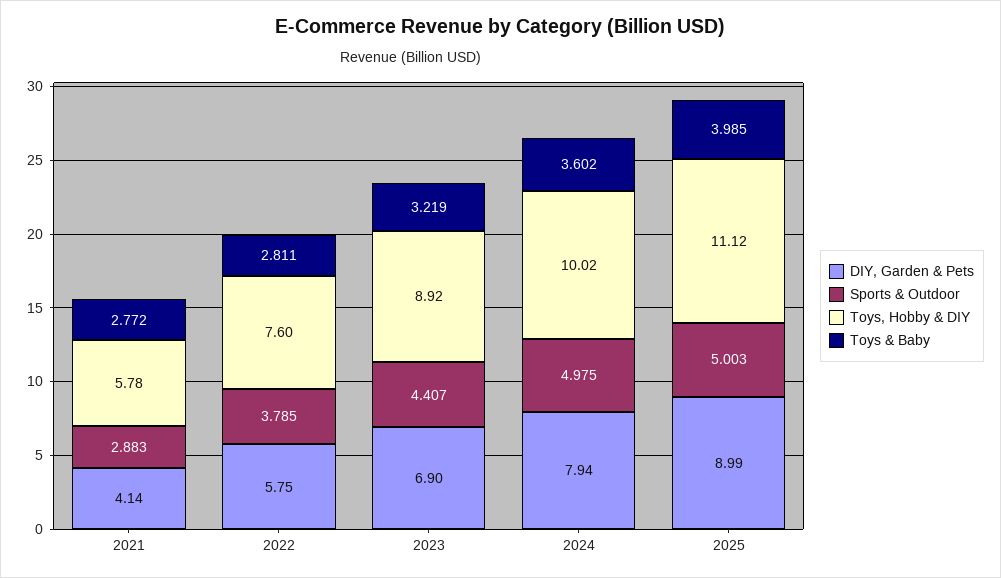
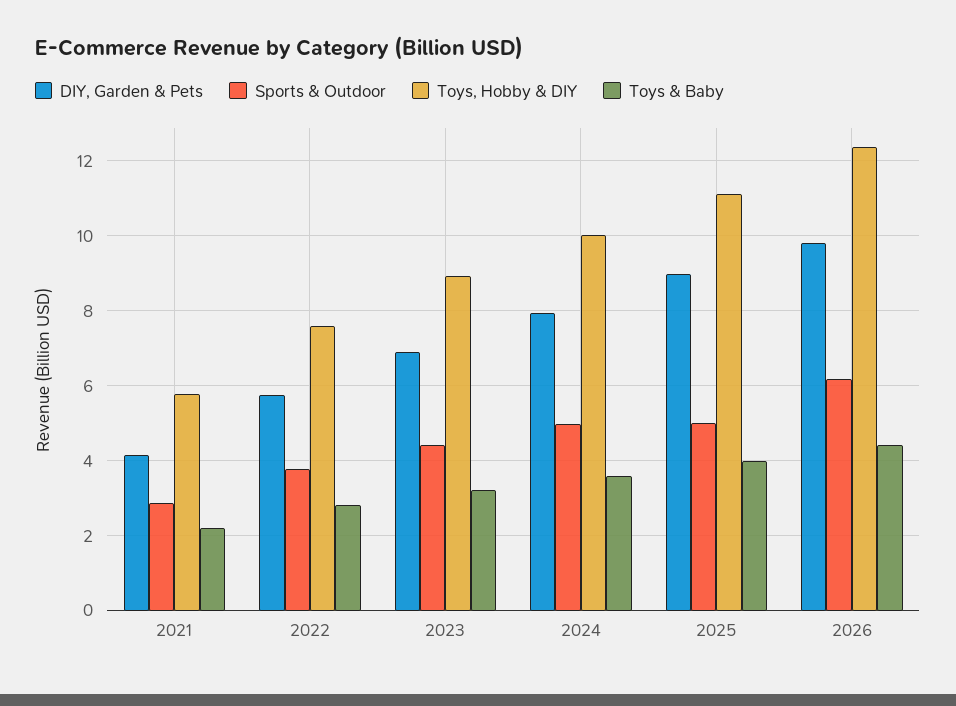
Toys & Baby, 2021: 2.772 -> 2.2
DIY, Garden & Pets, 2026: none -> 9.8
Sports & Outdoor, 2026: none -> 6.2
Toys, Hobby & DIY, 2026: none -> 12.4
Toys & Baby, 2026: none -> 4.4

